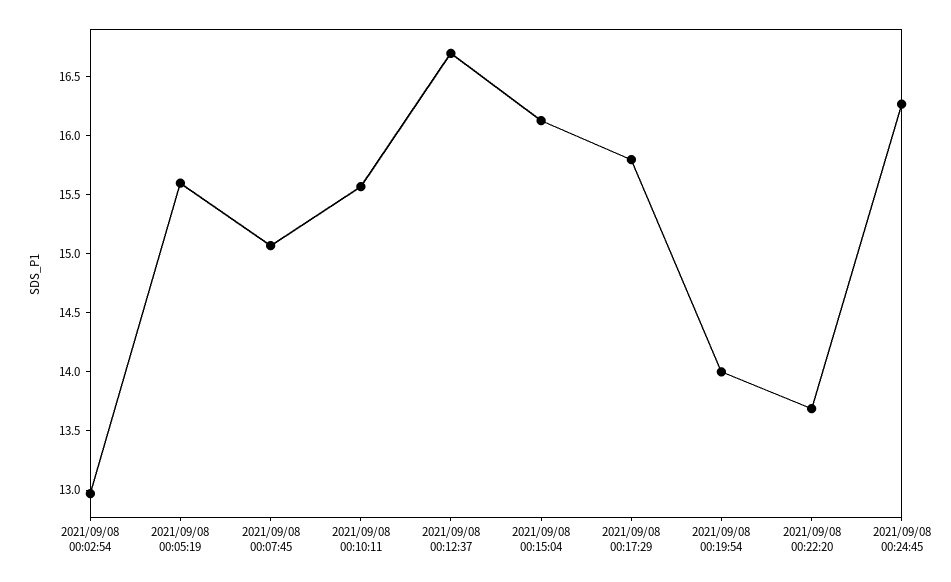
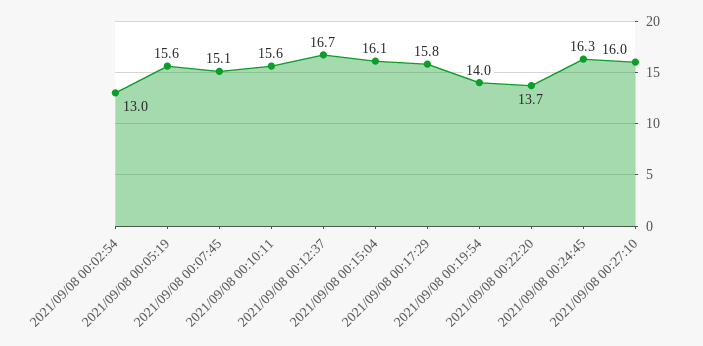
2021/09/08 00:27:10: none -> 16

